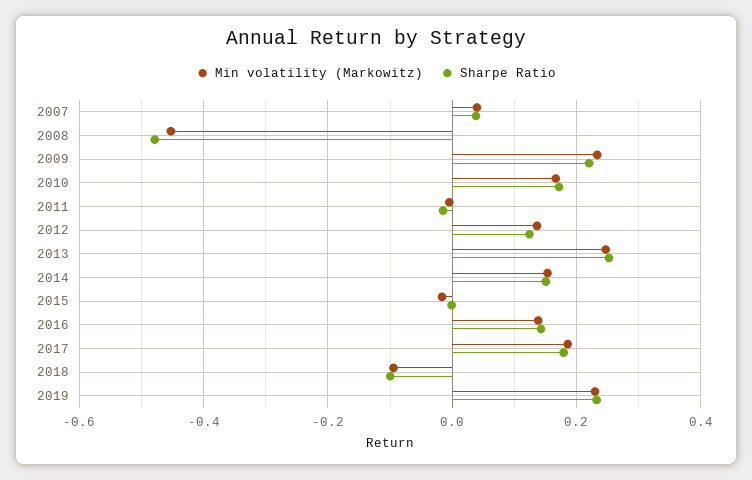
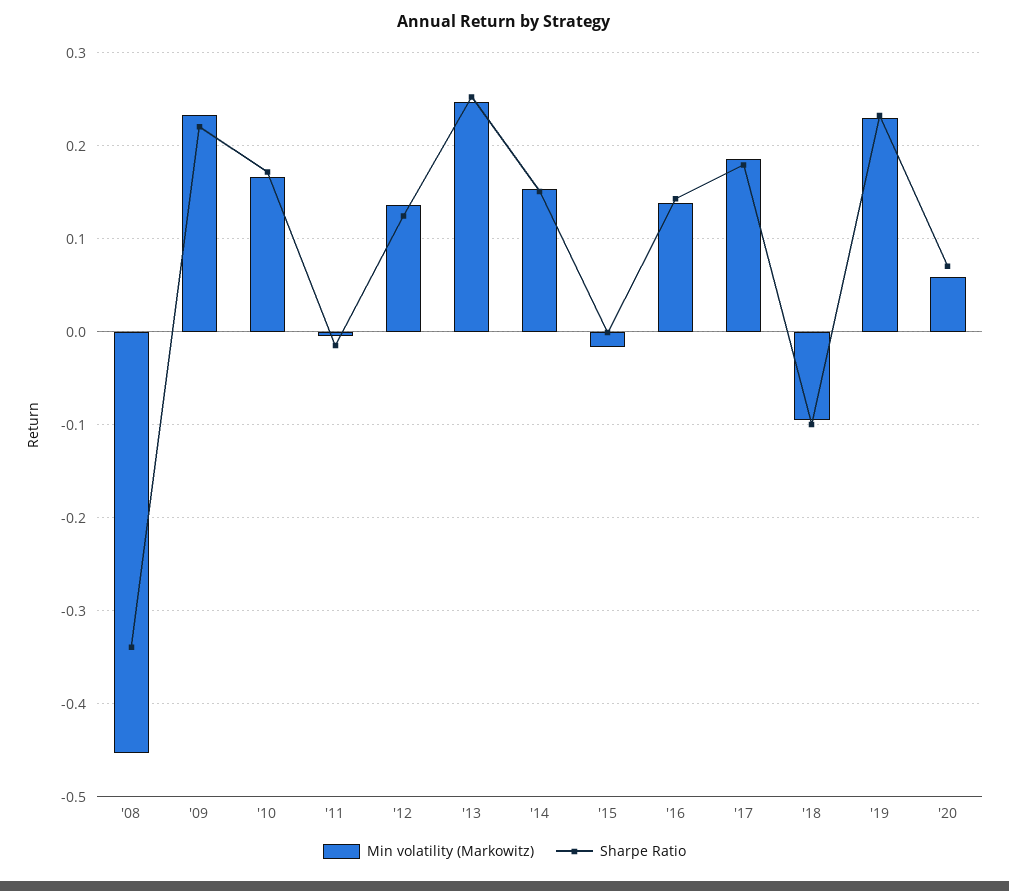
Min volatility (Markowitz), 2007: 0.04 -> none
Sharpe Ratio, 2007: 0.04 -> none
Sharpe Ratio, 2008: -0.48 -> -0.34
Min volatility (Markowitz), '20: none -> 0.06
Sharpe Ratio, '20: none -> 0.07

